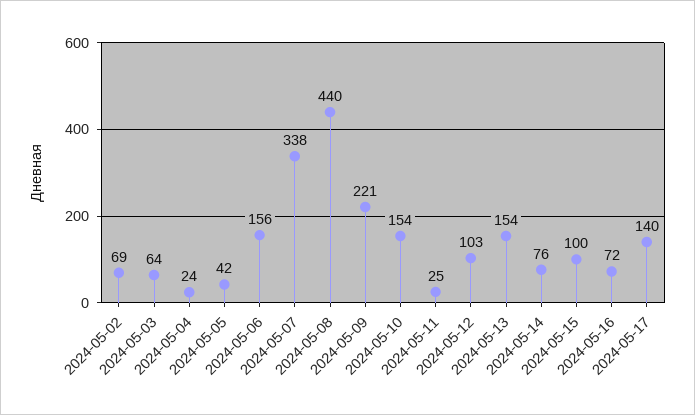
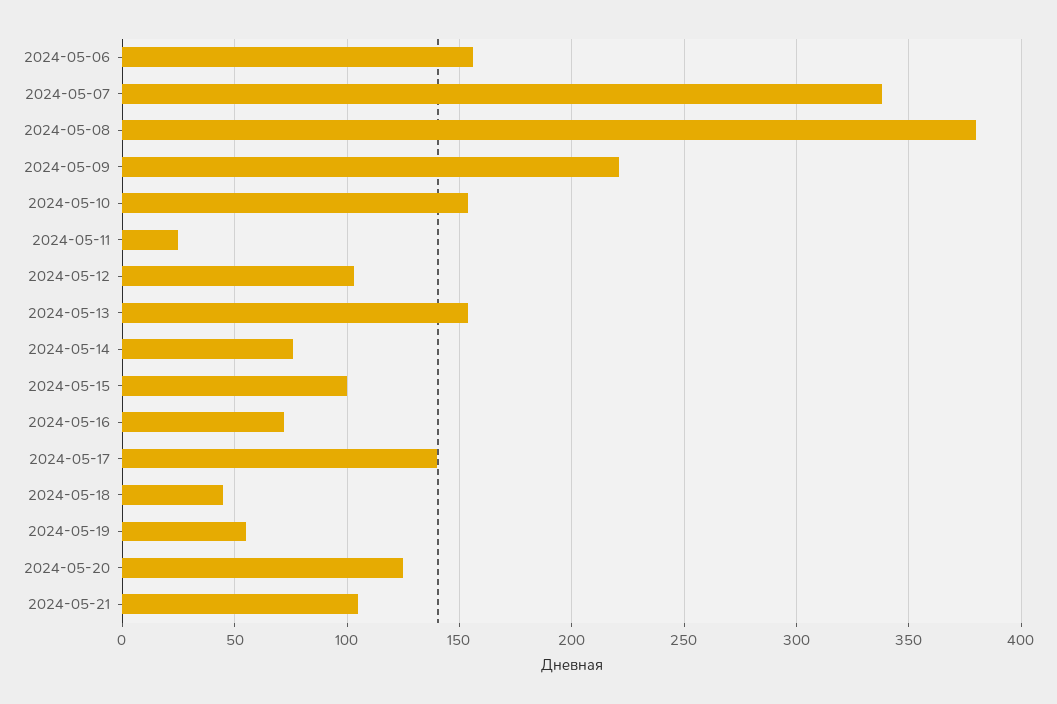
2024-05-02: 69 -> none
2024-05-03: 64 -> none
2024-05-04: 24 -> none
2024-05-05: 42 -> none
2024-05-08: 440 -> 380
2024-05-18: none -> 45
2024-05-19: none -> 55
2024-05-20: none -> 125
2024-05-21: none -> 105

